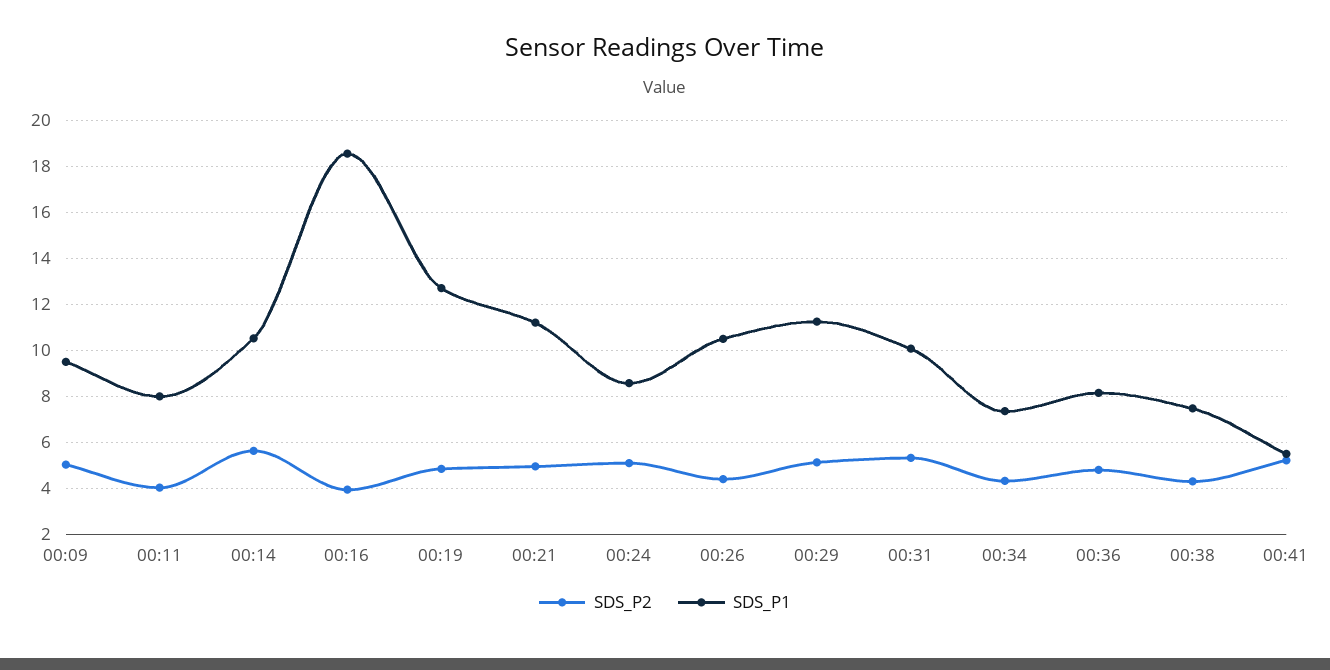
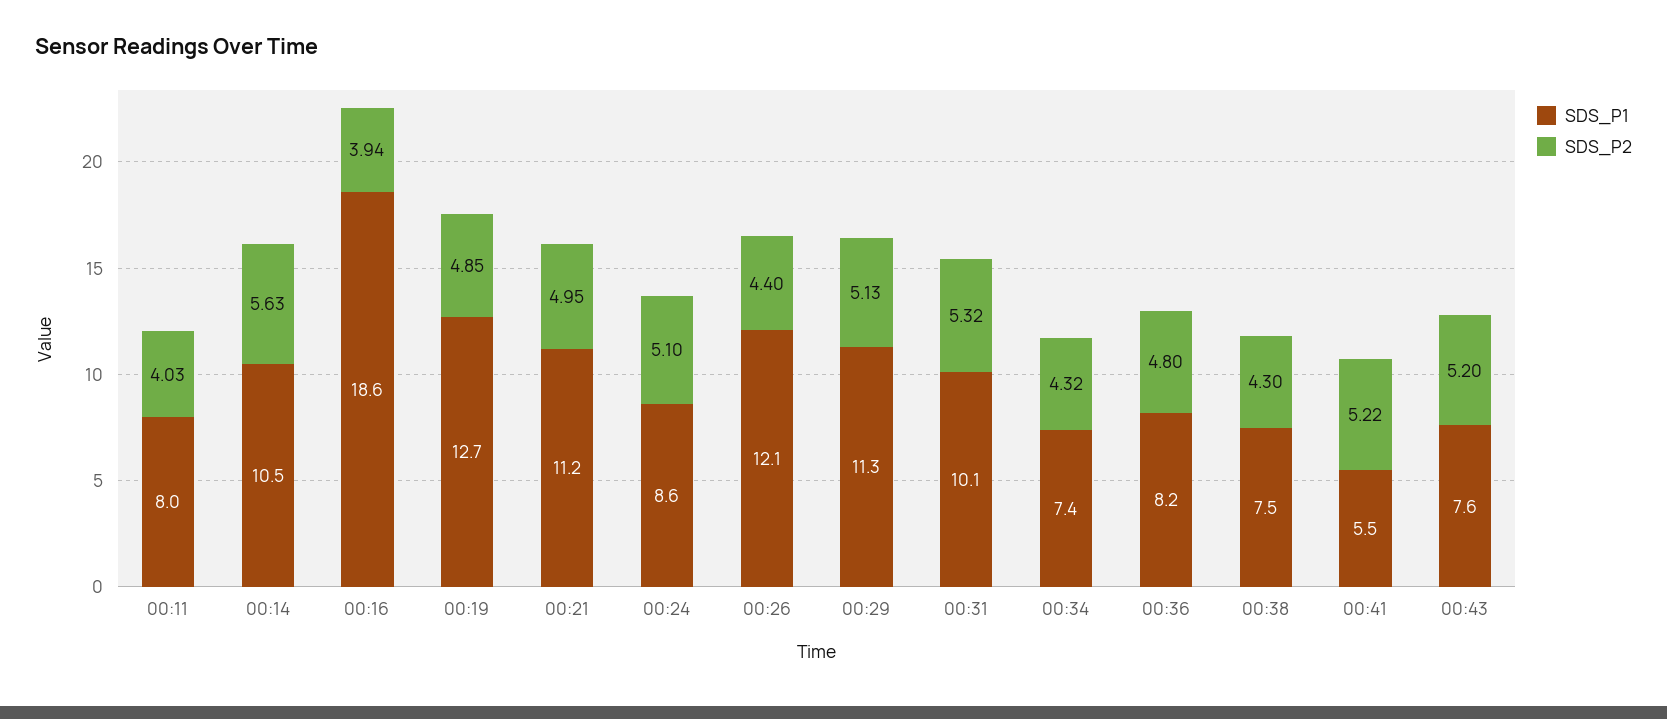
SDS_P2, 00:09: 5 -> none
SDS_P1, 00:09: 9.5 -> none
SDS_P1, 00:26: 10.5 -> 12.1
SDS_P1, 00:43: none -> 7.6
SDS_P2, 00:43: none -> 5.2

